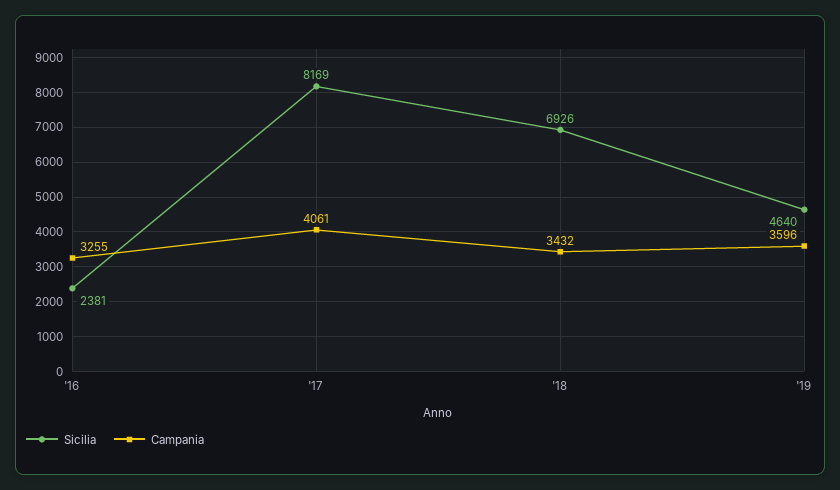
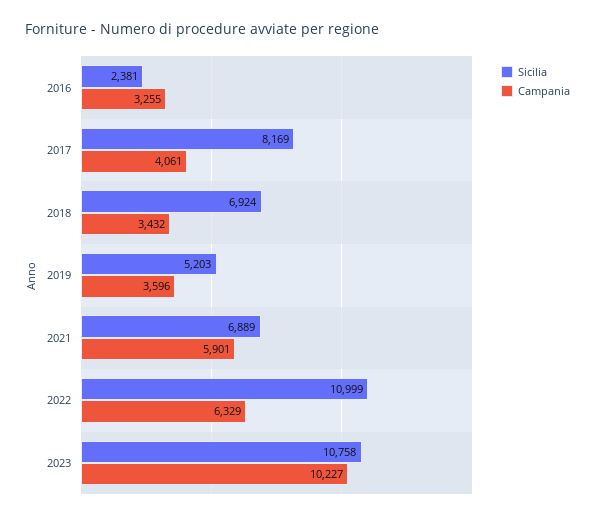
Sicilia, '18: 6926 -> 6924
Sicilia, '19: 4640 -> 5203
Sicilia, 2021: none -> 6889
Campania, 2021: none -> 5901
Sicilia, 2022: none -> 10999
Campania, 2022: none -> 6329
Sicilia, 2023: none -> 10758
Campania, 2023: none -> 10227

